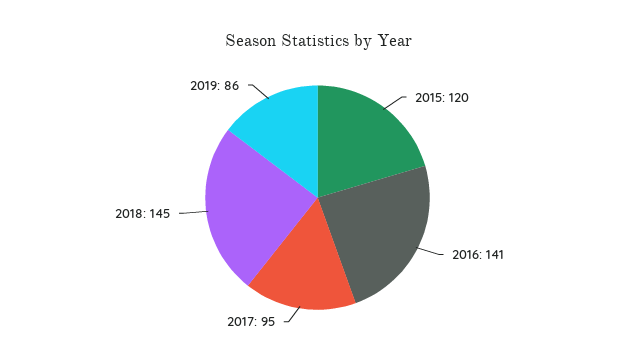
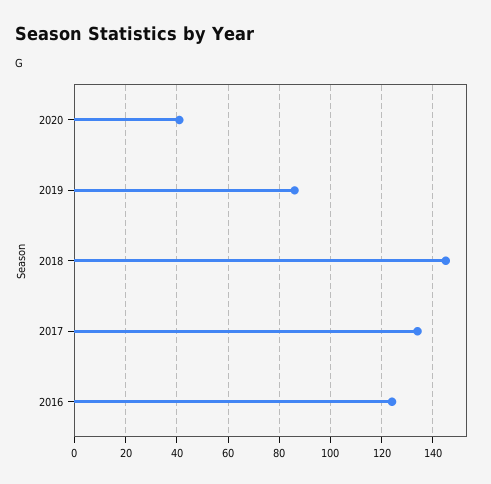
2015: 120 -> none
2016: 141 -> 125
2017: 95 -> 135
2020: none -> 40

